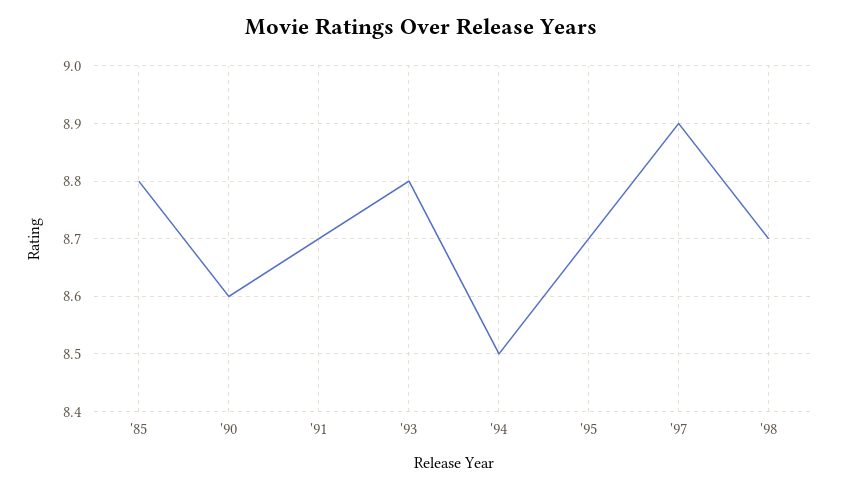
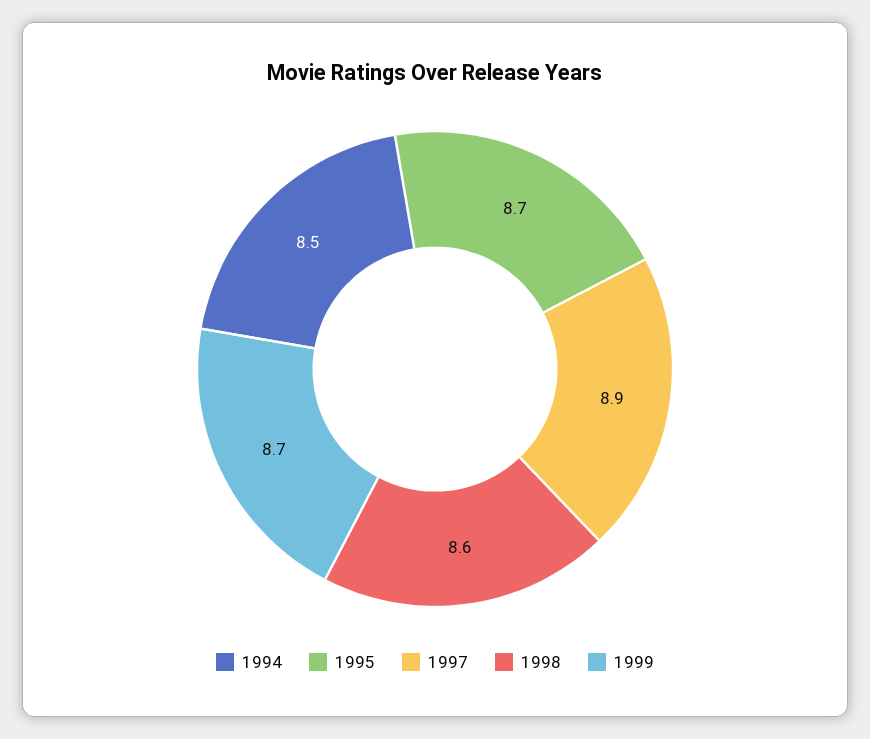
'85: 8.8 -> none
'90: 8.6 -> none
'91: 8.7 -> none
'93: 8.8 -> none
'98: 8.7 -> 8.6
1999: none -> 8.7

